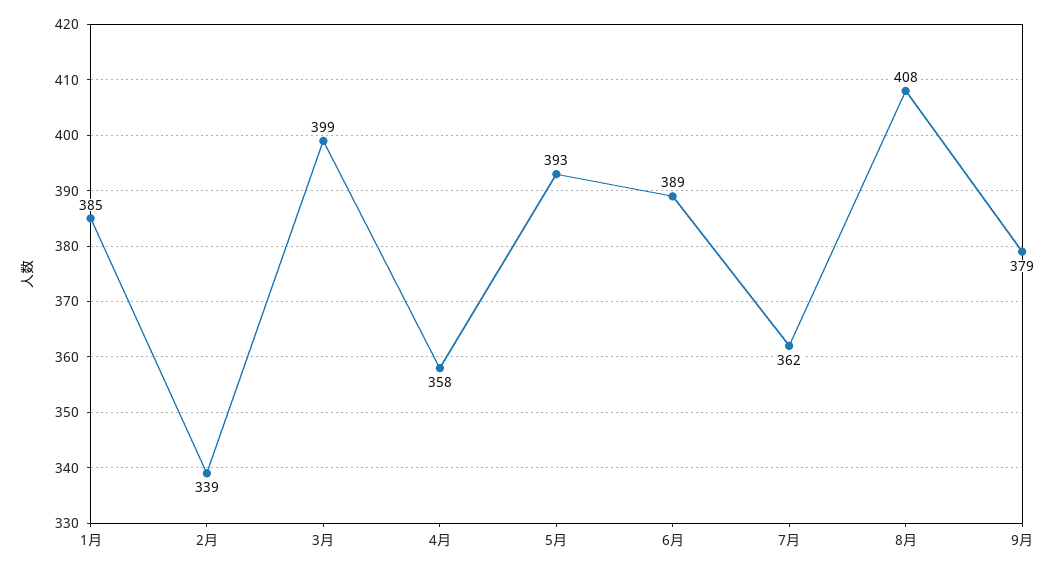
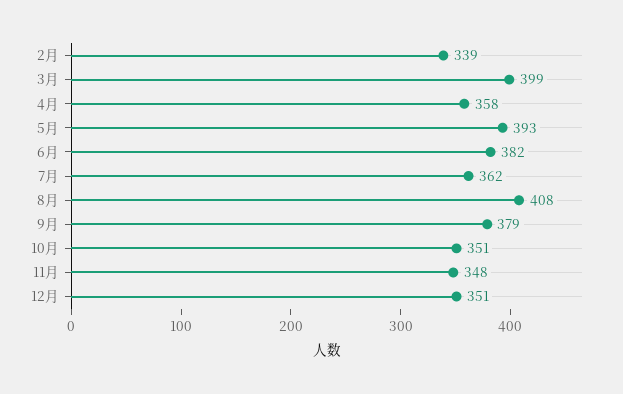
1月: 385 -> none
6月: 389 -> 382
10月: none -> 351
11月: none -> 348
12月: none -> 351

